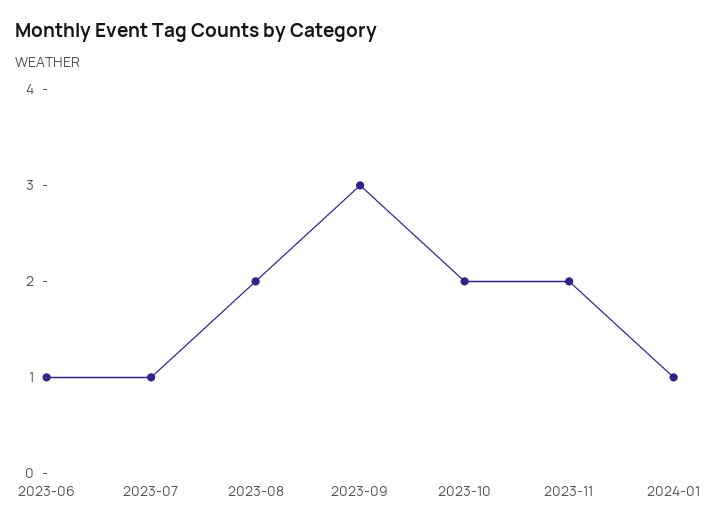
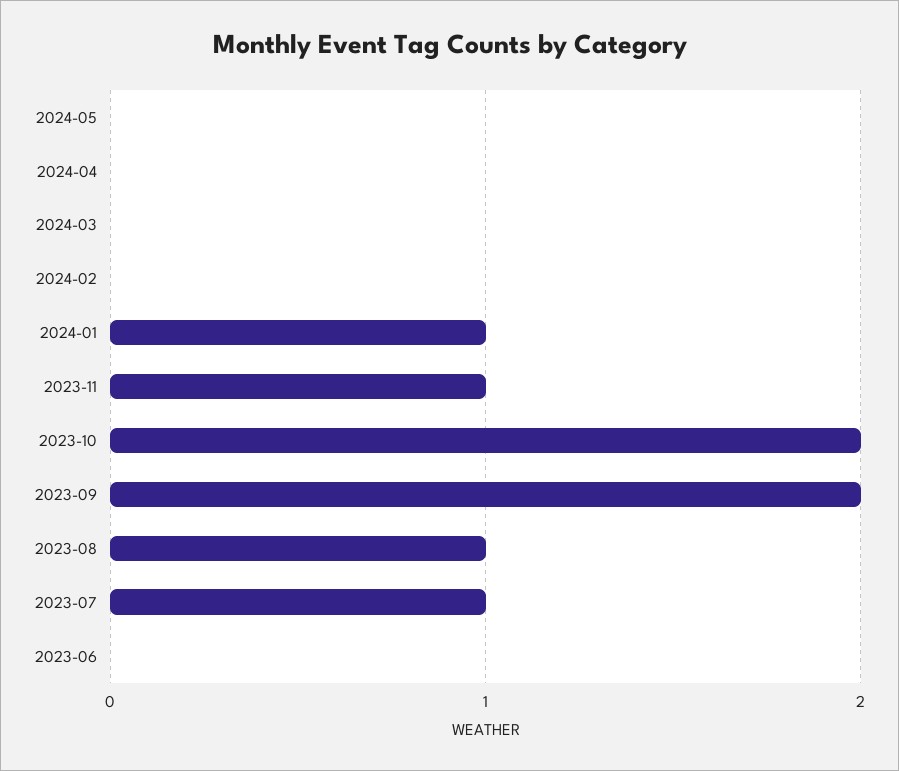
2023-06: 1 -> 0
2023-08: 2 -> 1
2023-09: 3 -> 2
2023-11: 2 -> 1
2024-05: none -> 0
2024-04: none -> 0
2024-03: none -> 0
2024-02: none -> 0

